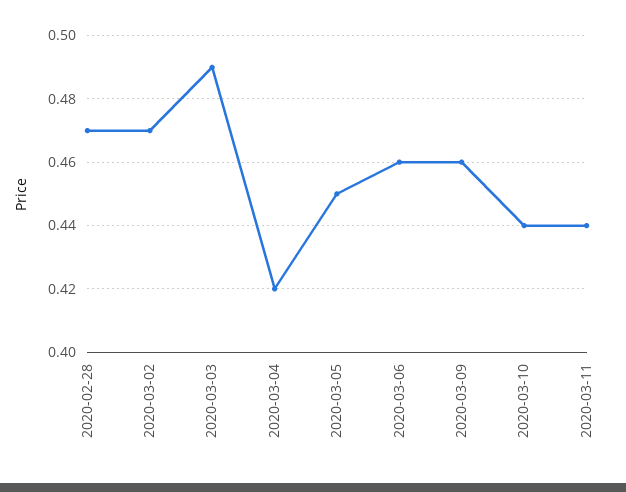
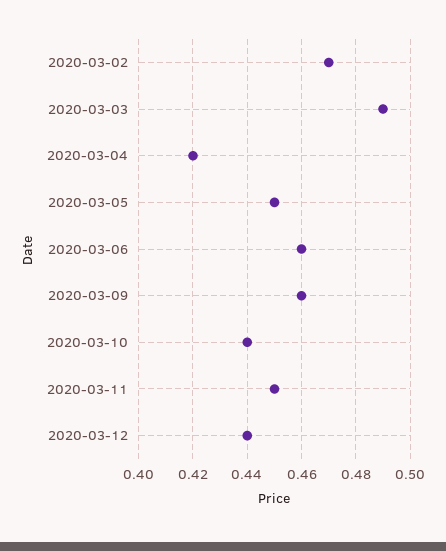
2020-02-28: 0.47 -> none
2020-03-11: 0.44 -> 0.45
2020-03-12: none -> 0.44

